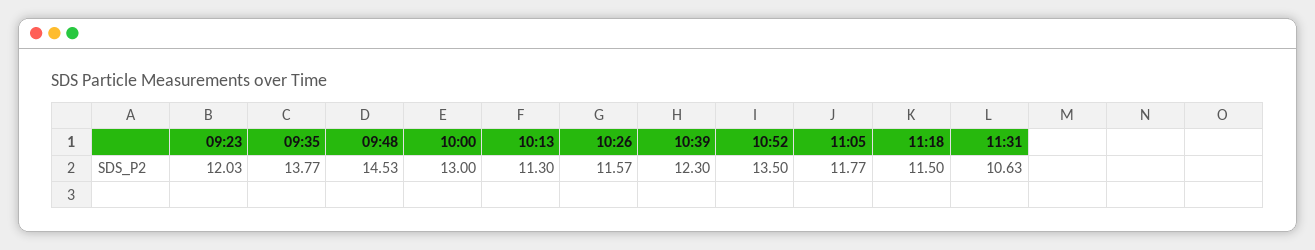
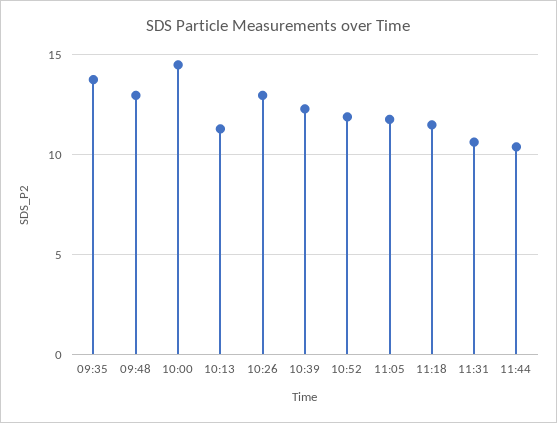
09:23: 12.03 -> none
09:48: 14.53 -> 13
10:00: 13 -> 14.5
10:26: 11.57 -> 13
10:52: 13.5 -> 12
11:44: none -> 10.5

